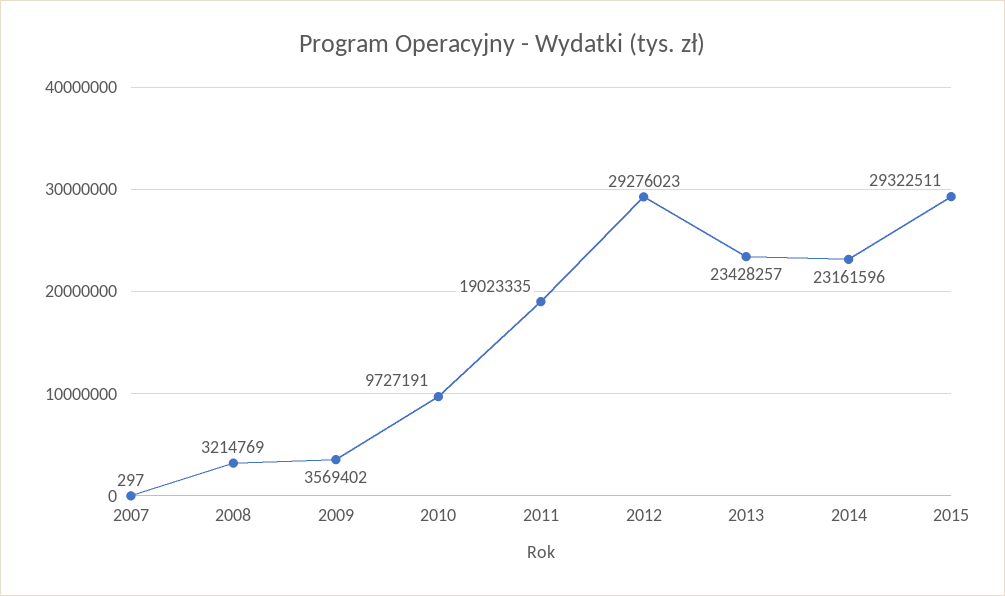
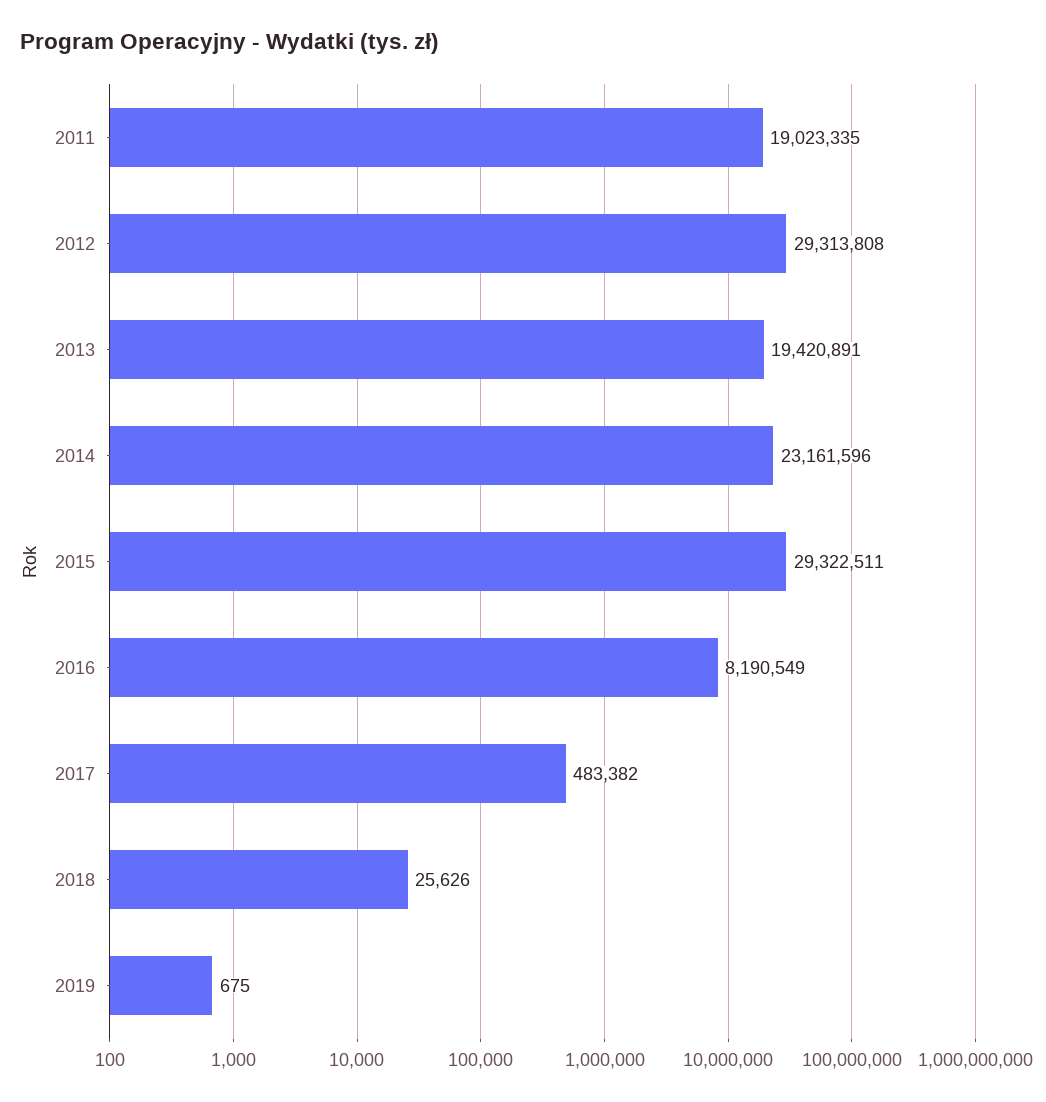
2007: 297 -> none
2008: 3214769 -> none
2009: 3569402 -> none
2010: 9727191 -> none
2012: 29276023 -> 29313808
2013: 23428257 -> 19420891
2016: none -> 8190549
2017: none -> 483382
2018: none -> 25626
2019: none -> 675

